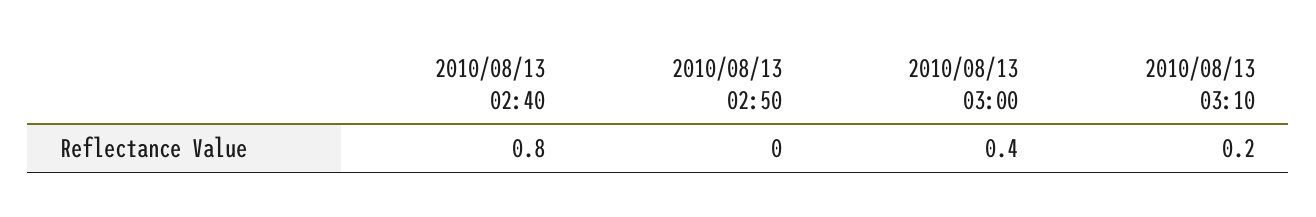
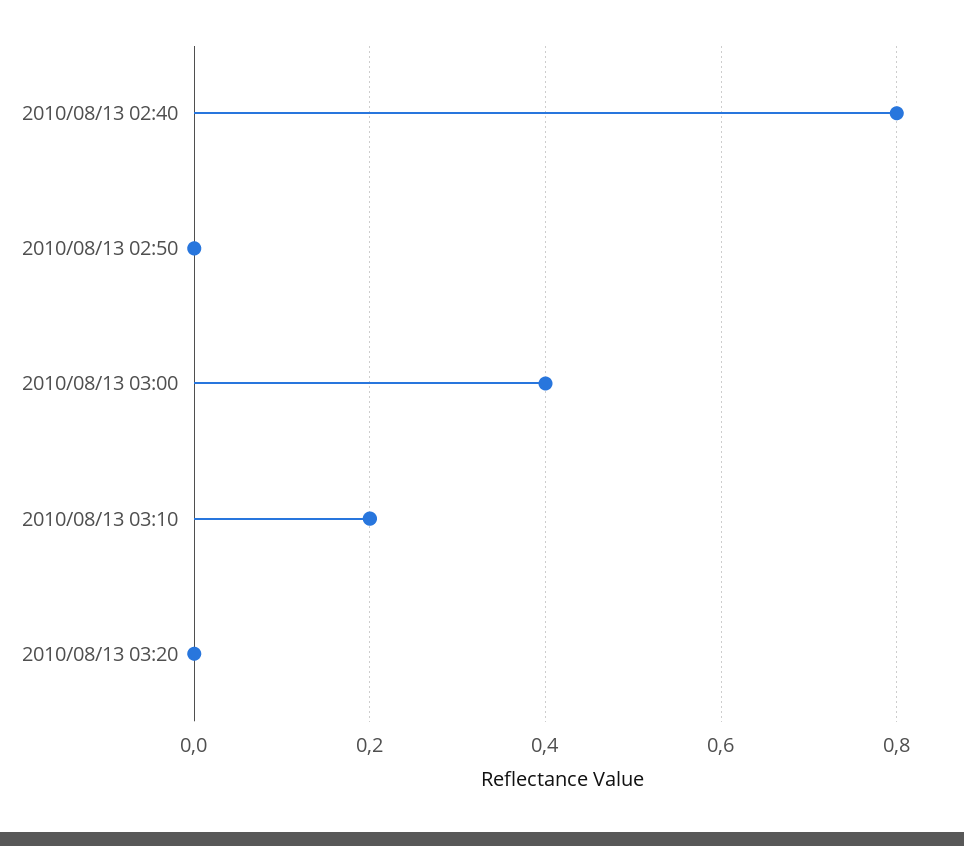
2010/08/13 03:20: none -> 0

